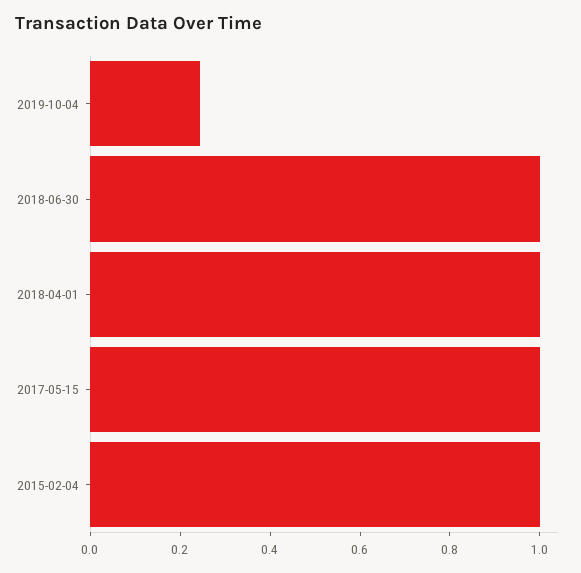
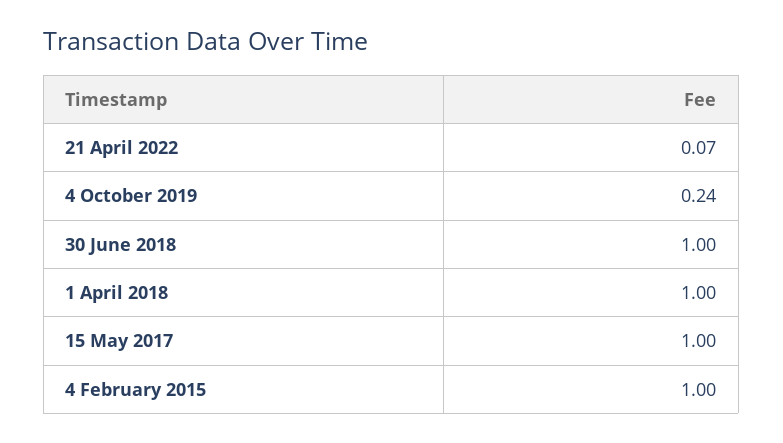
21 April 2022: none -> 0.07

